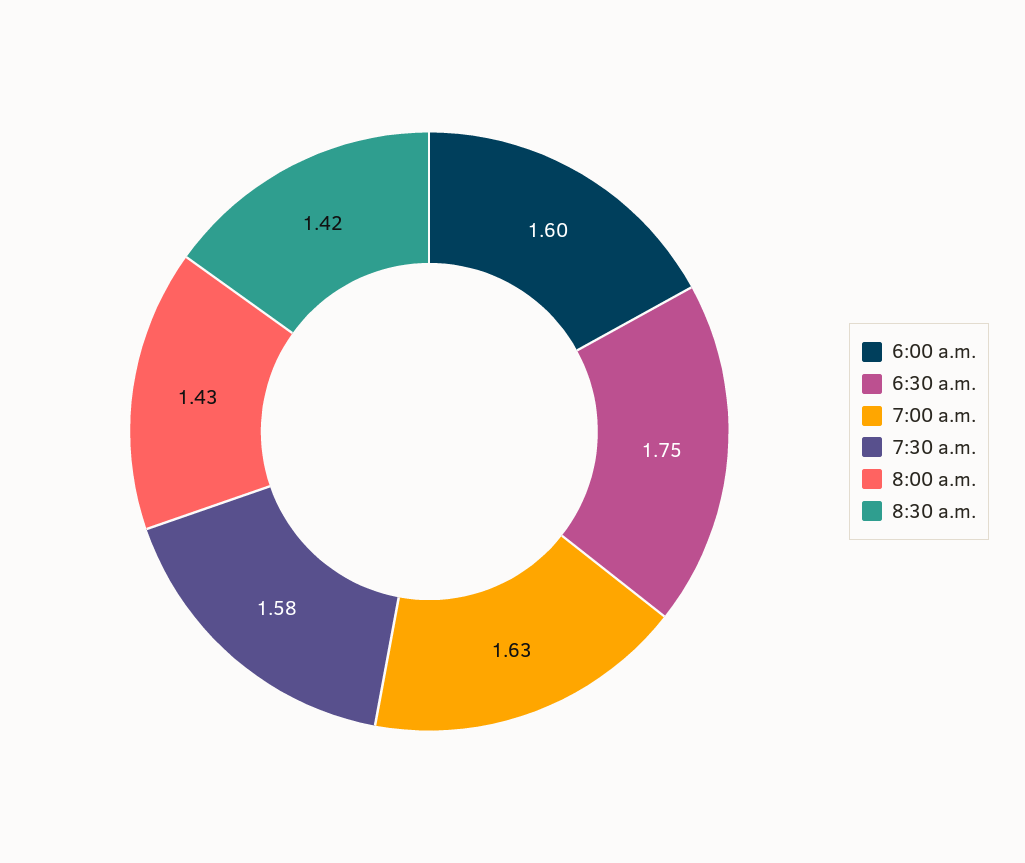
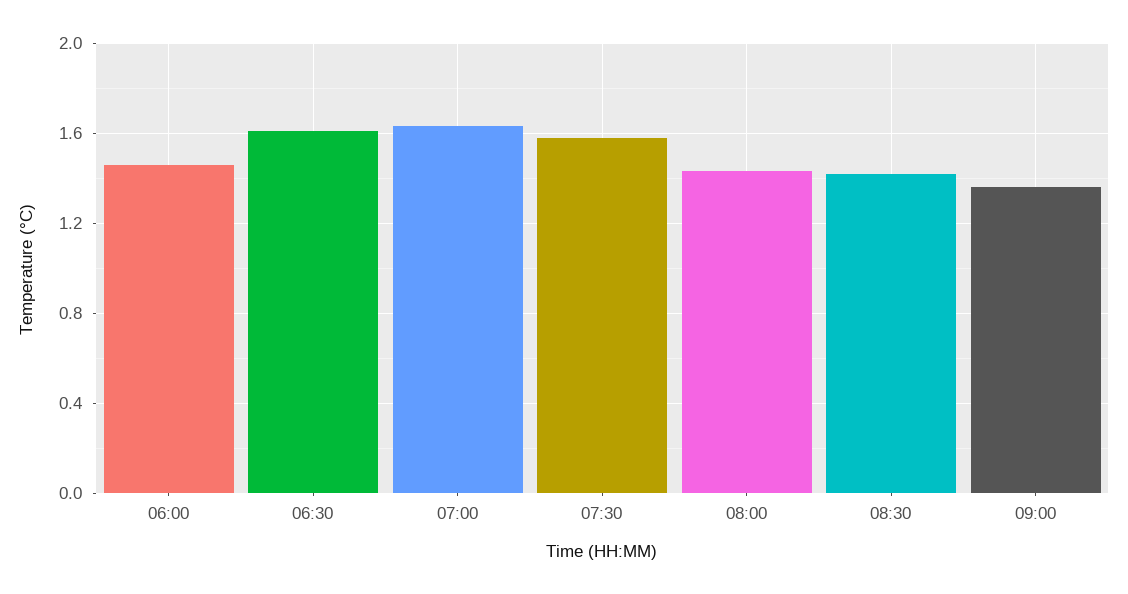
6:00 a.m.: 1.6 -> 1.45
6:30 a.m.: 1.75 -> 1.6
09:00: none -> 1.35

